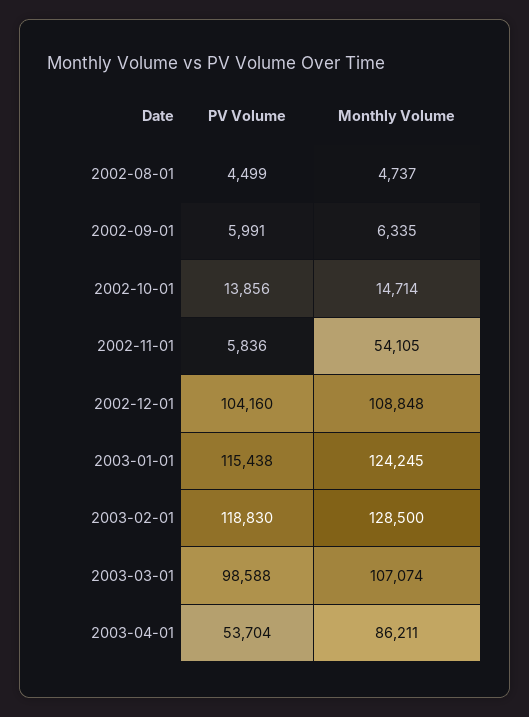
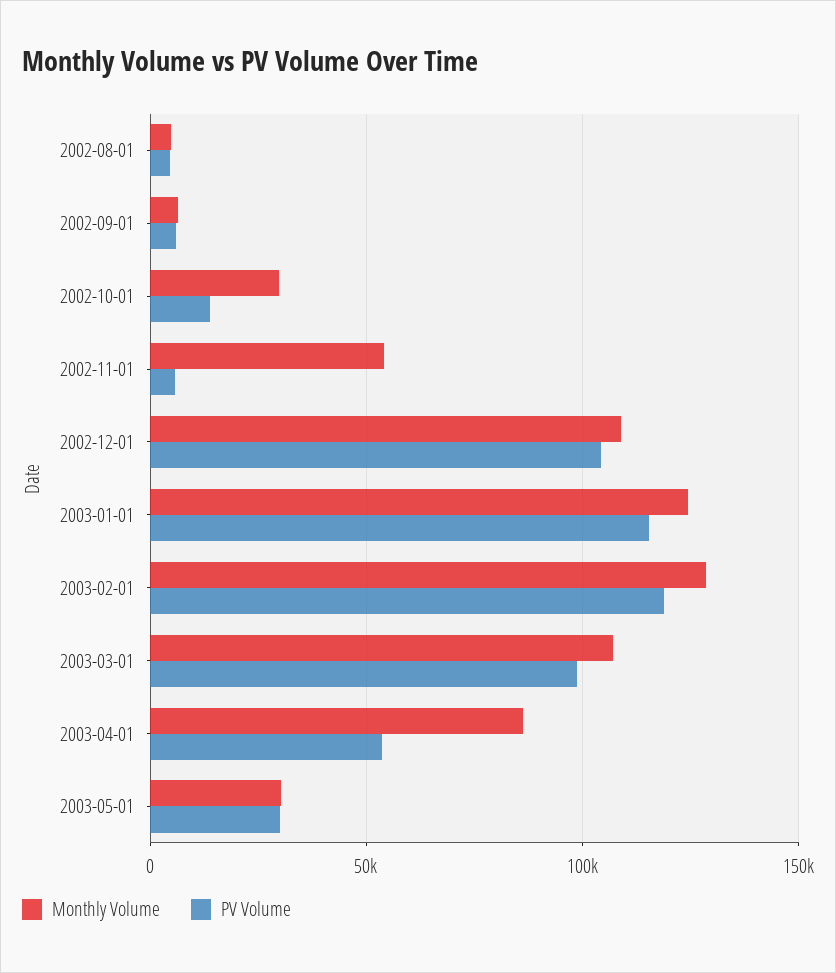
Monthly Volume, 2002-10-01: 14714 -> 30000
Monthly Volume, 2003-05-01: none -> 30000
PV Volume, 2003-05-01: none -> 30000

